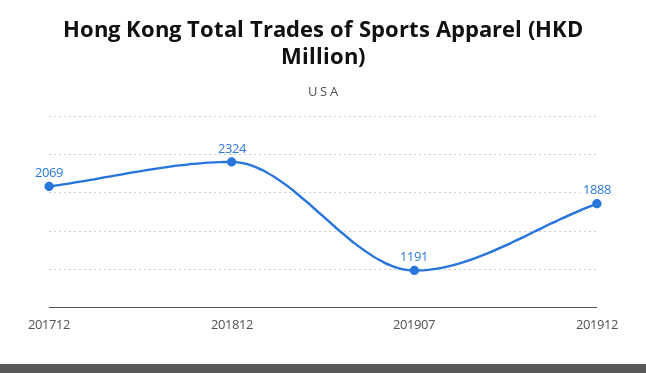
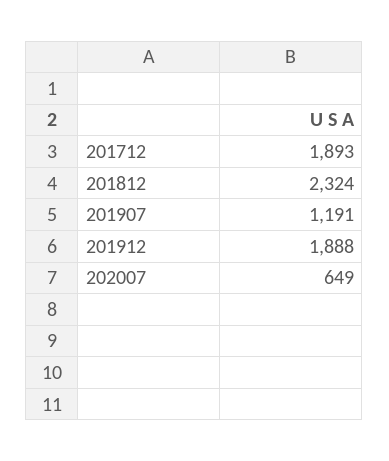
201712: 2069 -> 1893
202007: none -> 649

